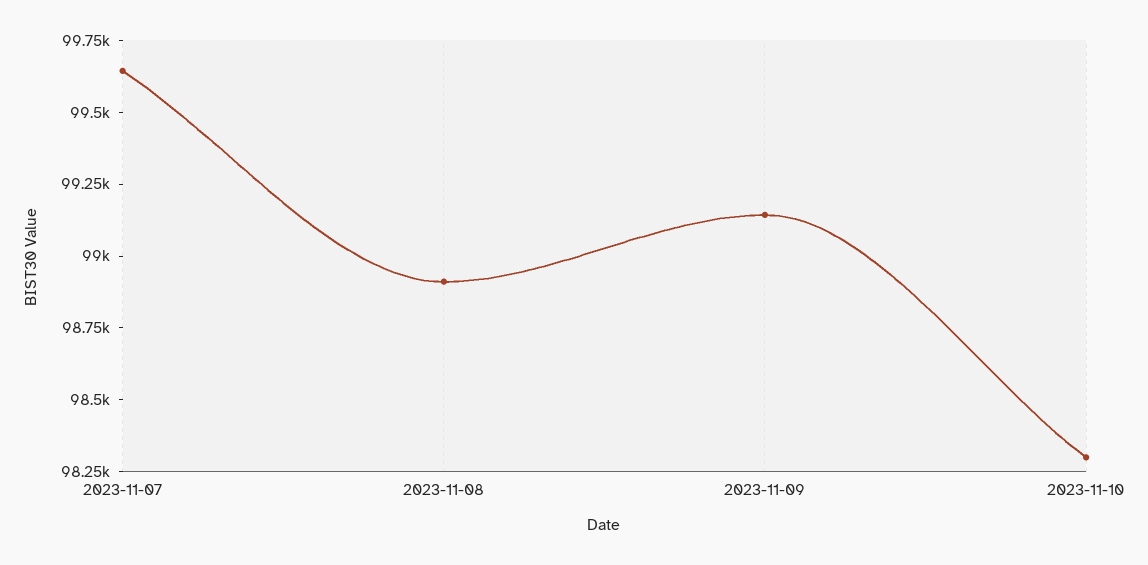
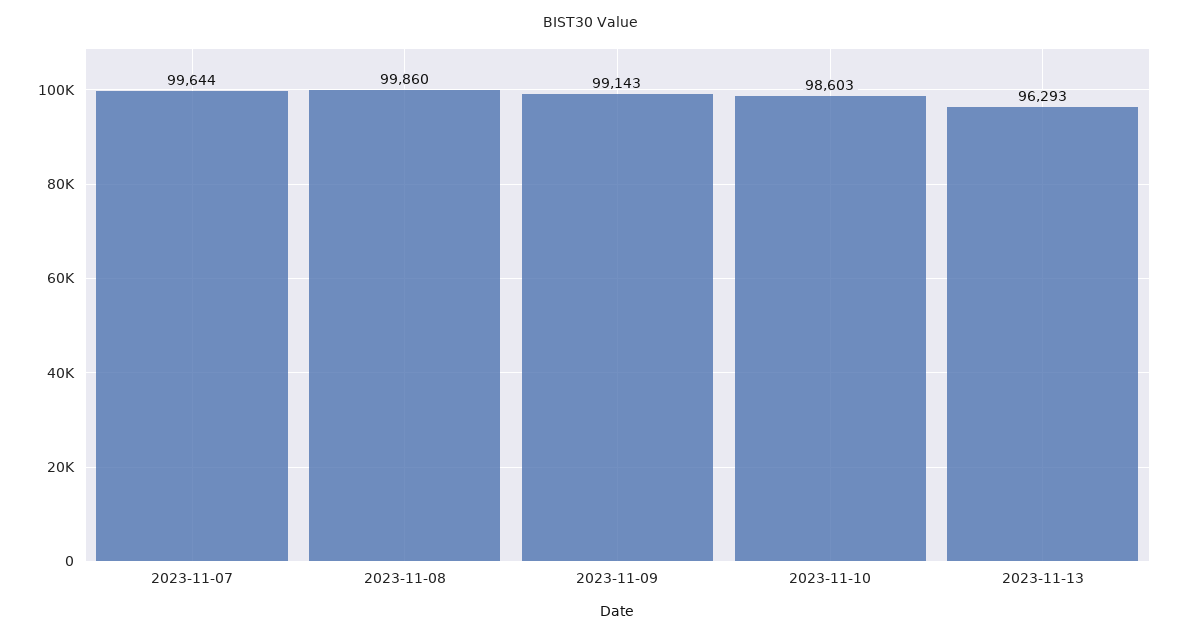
2023-11-08: 98900 -> 99860
2023-11-10: 98300 -> 98603
2023-11-13: none -> 96293

